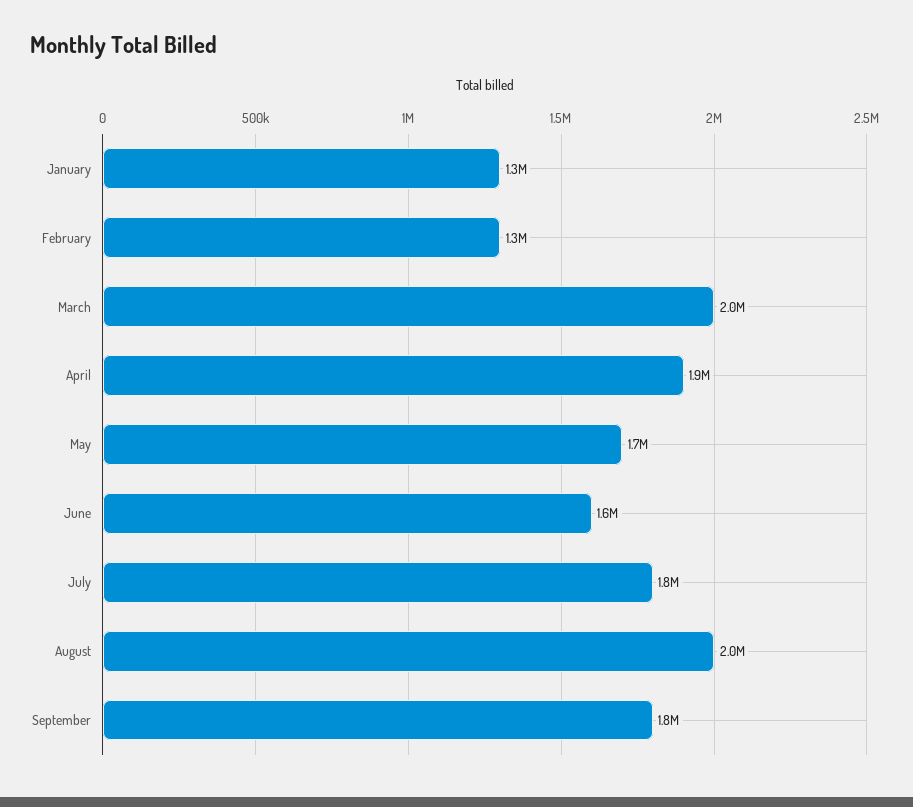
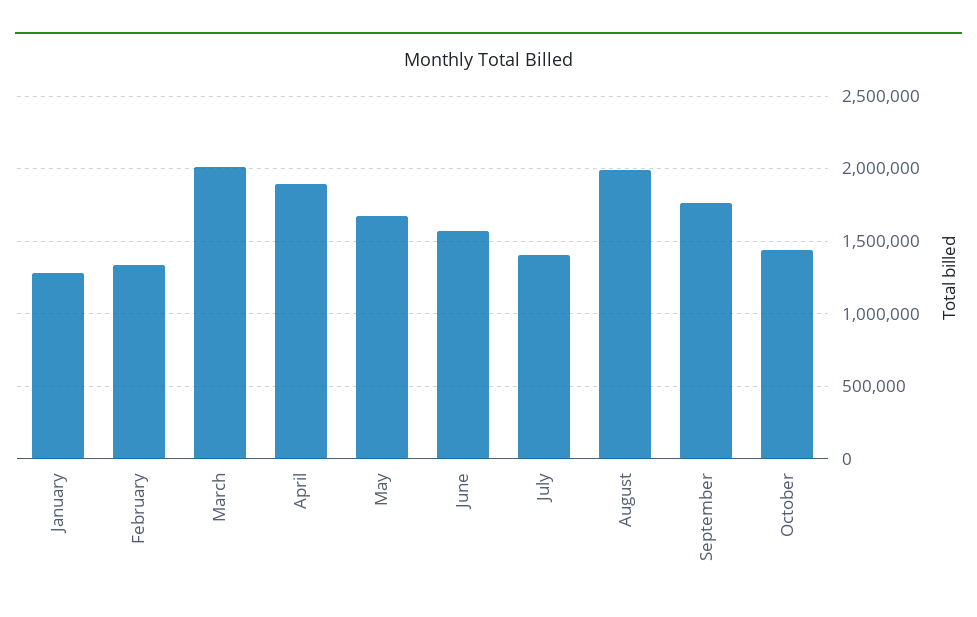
July: 1800000 -> 1400000
October: none -> 1450000

